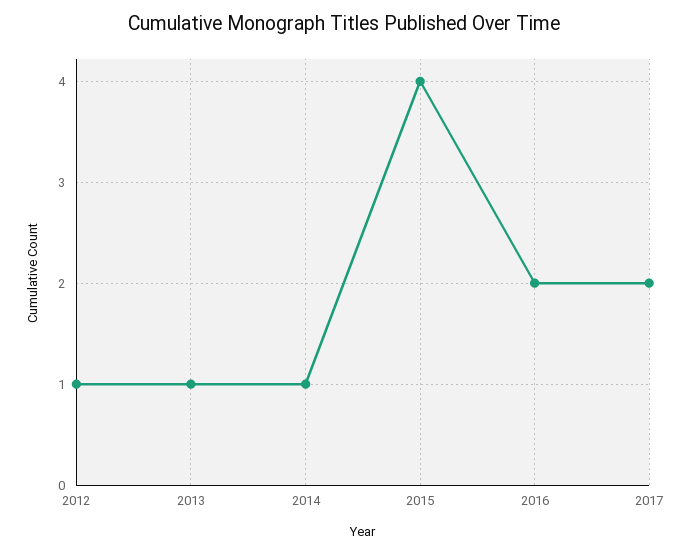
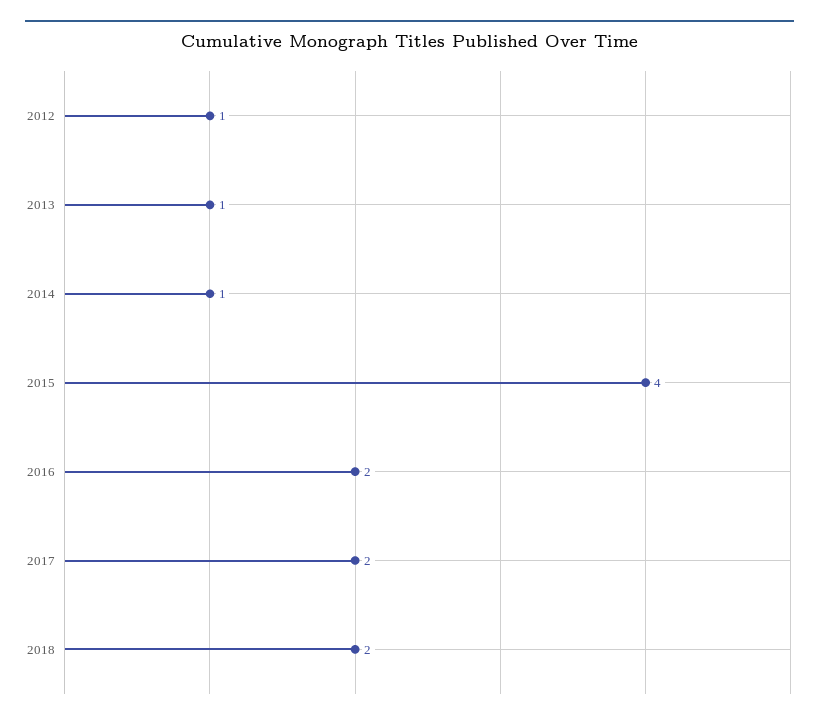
2018: none -> 2

